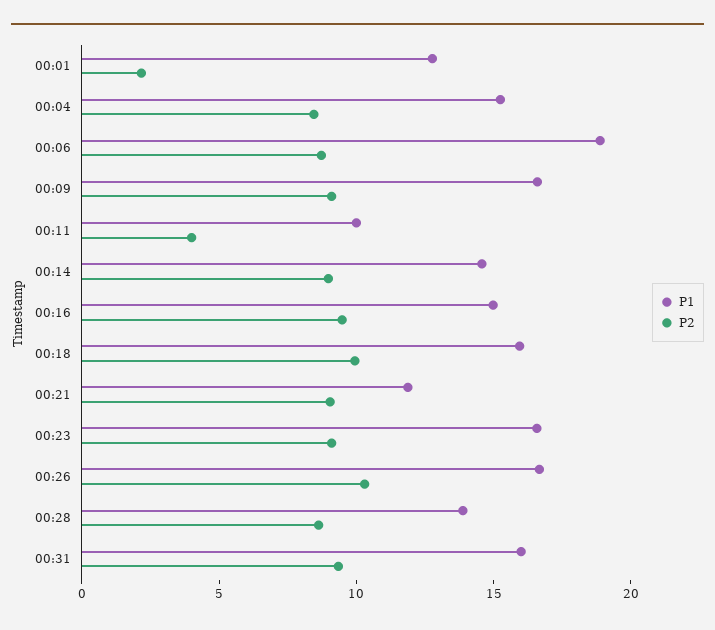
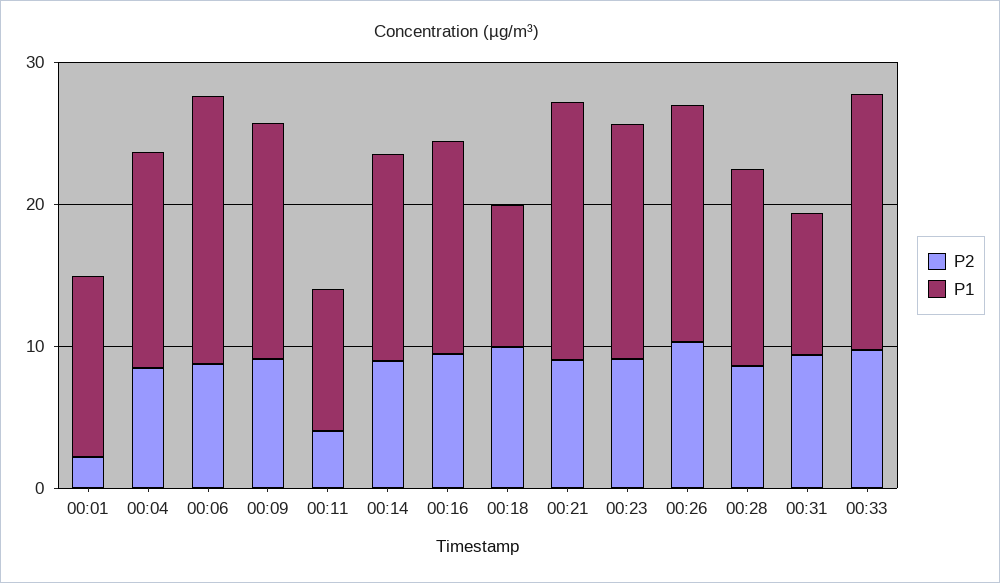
P1, 00:18: 16 -> 10
P1, 00:21: 12 -> 18
P1, 00:31: 16 -> 10
P2, 00:33: none -> 10
P1, 00:33: none -> 18

